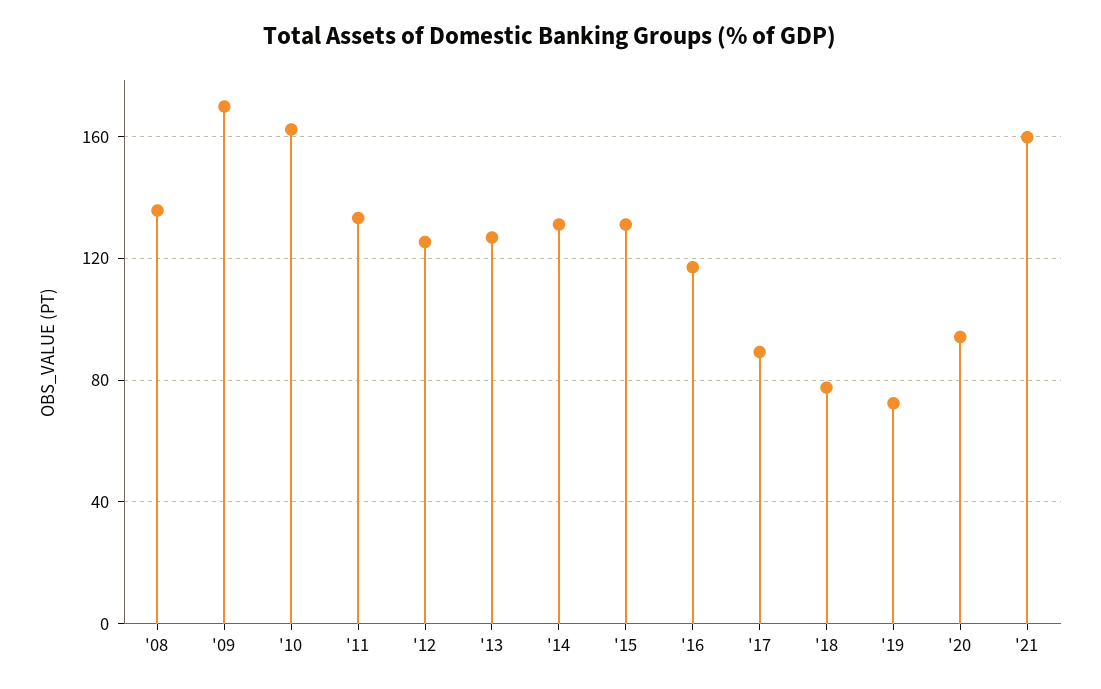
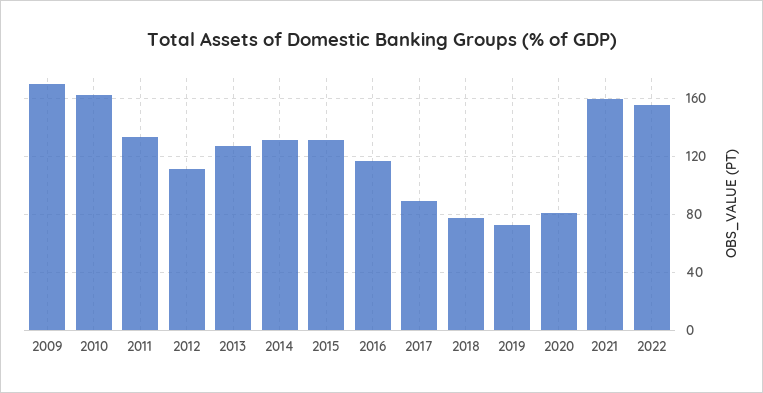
'08: 135 -> none
'12: 125 -> 110
'20: 95 -> 80
2022: none -> 155

